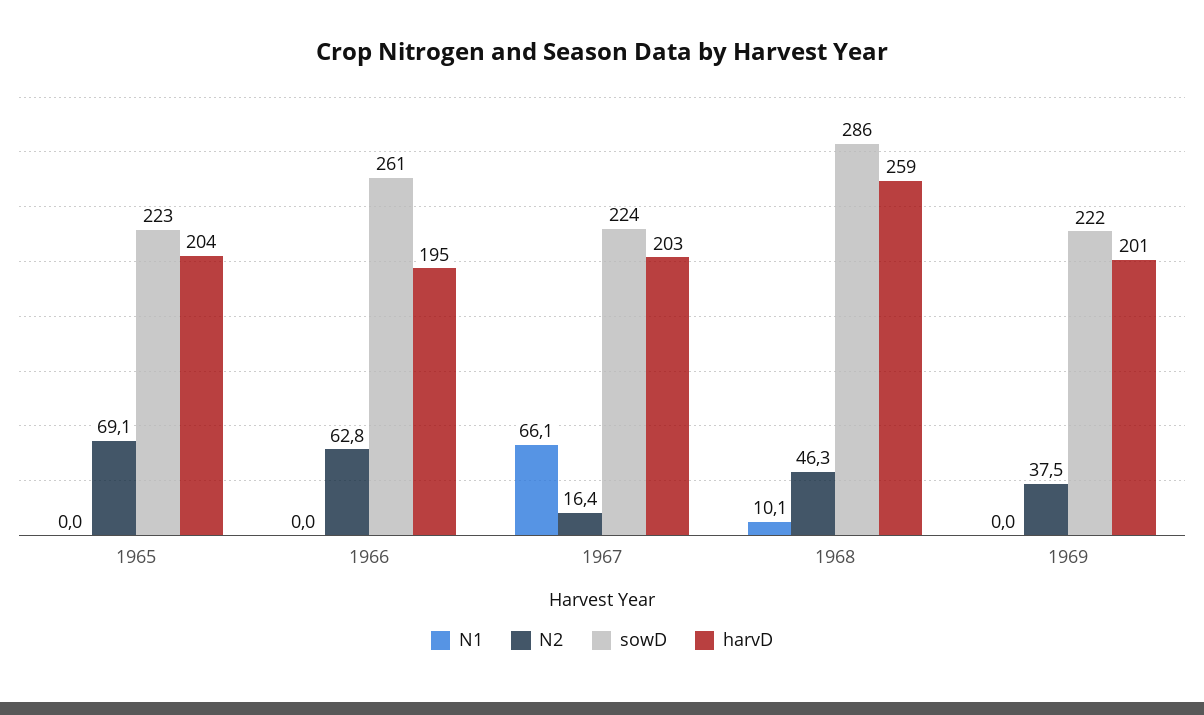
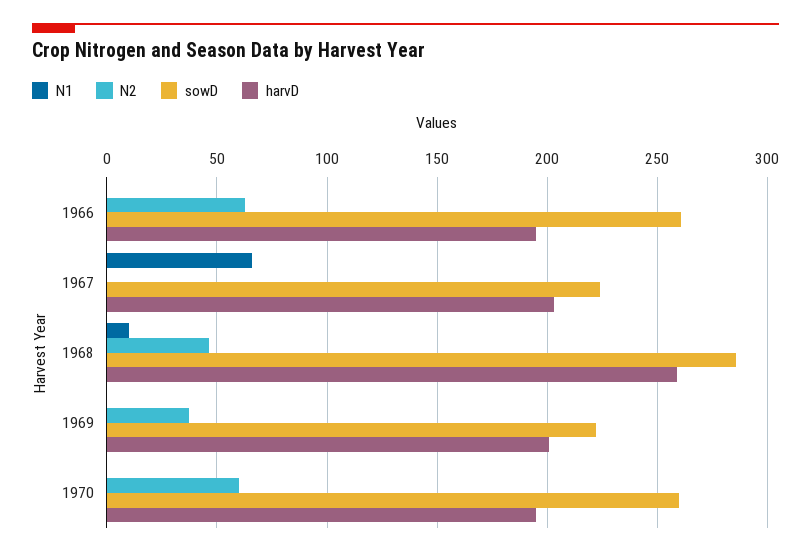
N1, 1965: 0 -> none
N2, 1965: 69.1 -> none
sowD, 1965: 223 -> none
harvD, 1965: 204 -> none
N2, 1967: 16.4 -> 0
N1, 1970: none -> 0
N2, 1970: none -> 60
sowD, 1970: none -> 260
harvD, 1970: none -> 195

